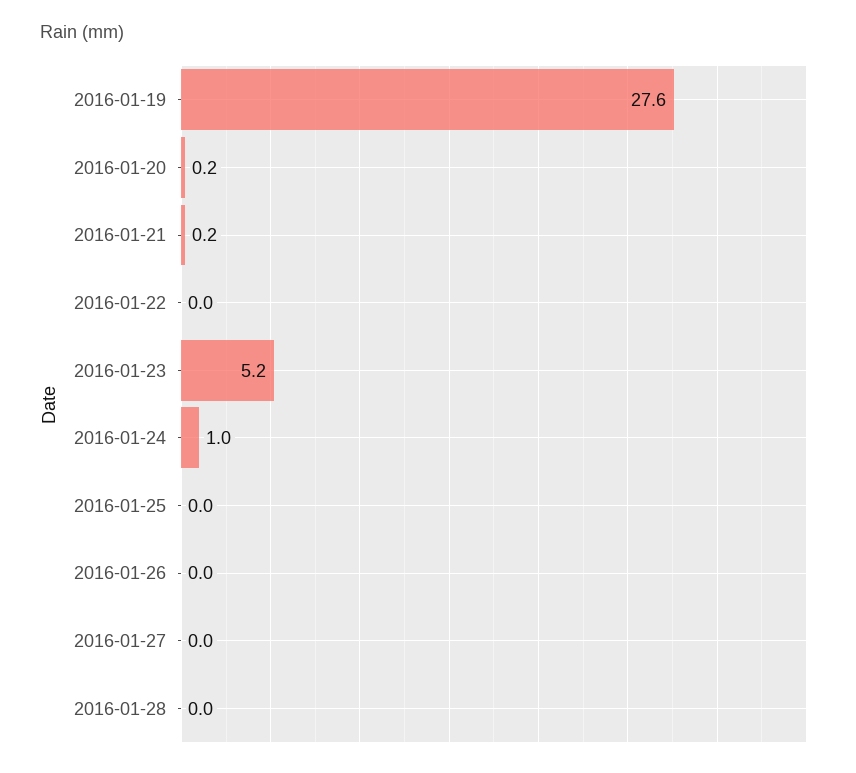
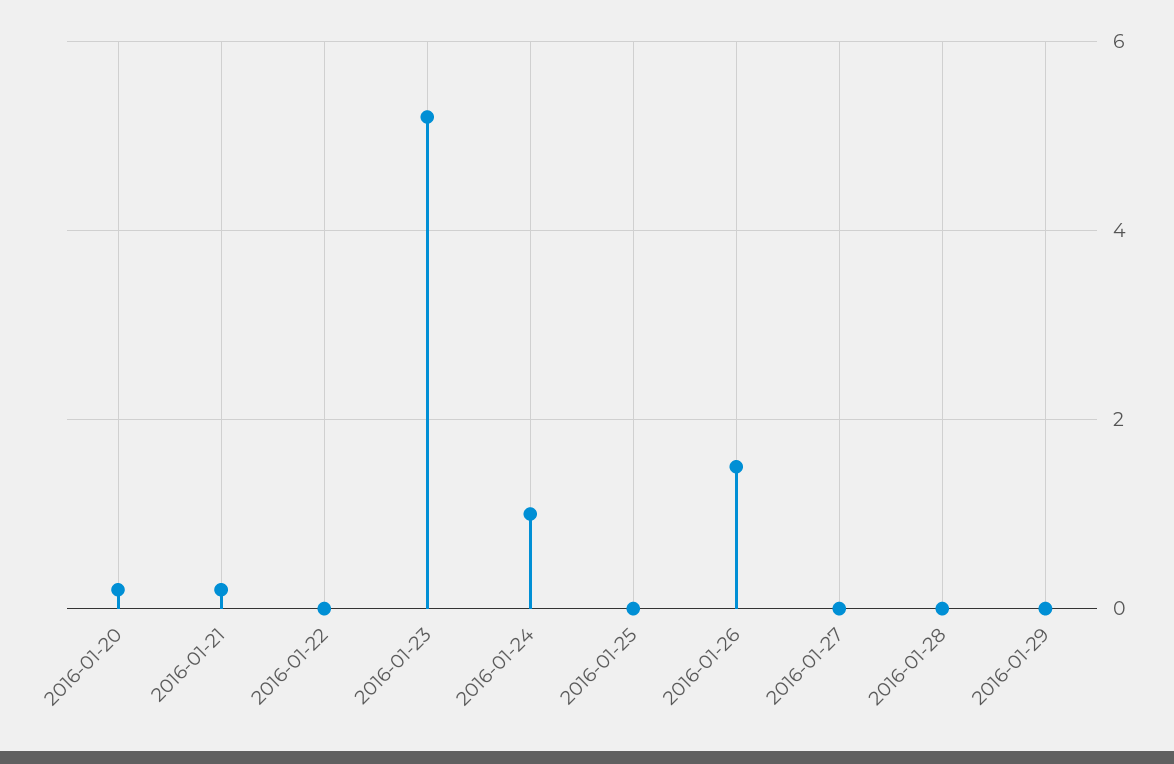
2016-01-19: 27.6 -> none
2016-01-26: 0 -> 1.5
2016-01-29: none -> 0

